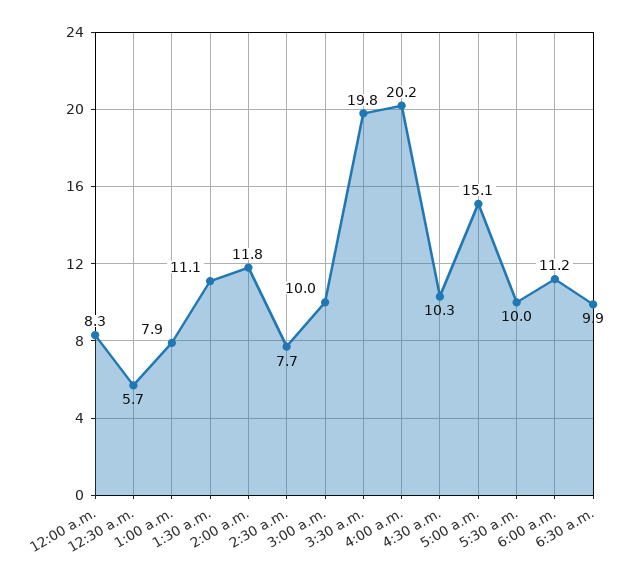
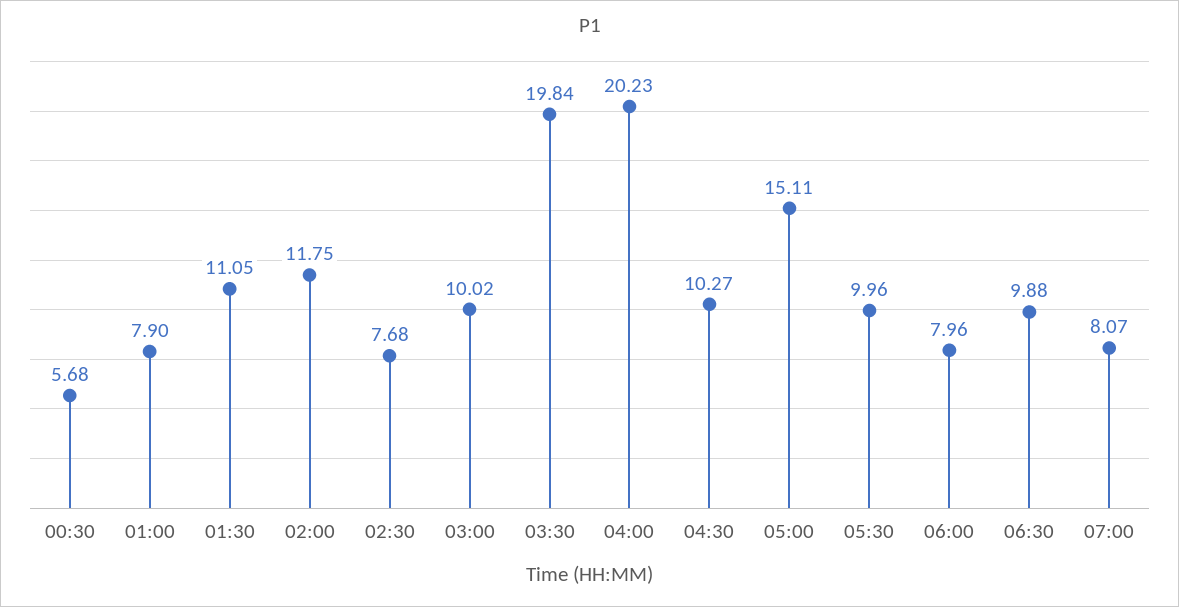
12:00 a.m.: 8.3 -> none
6:00 a.m.: 11.2 -> 7.96
07:00: none -> 8.07

